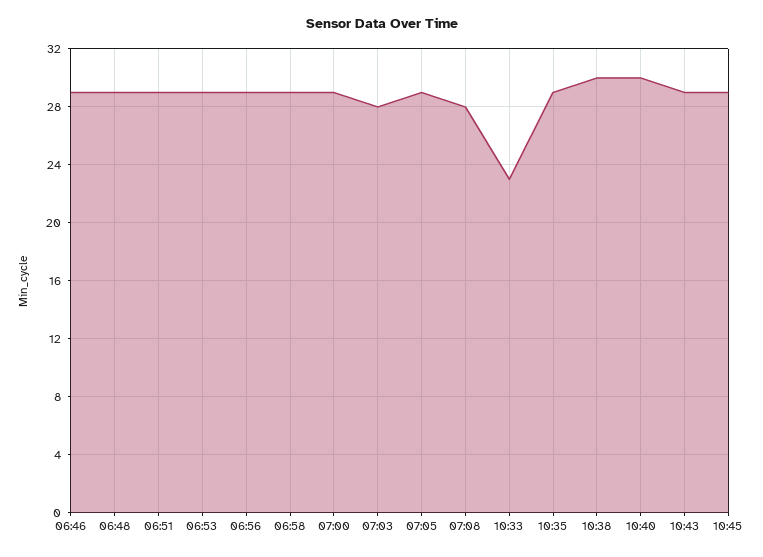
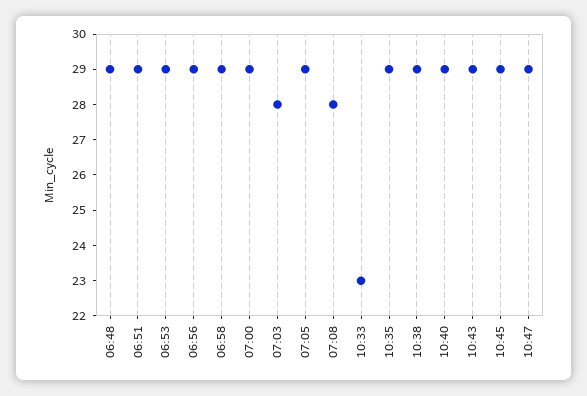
06:46: 29 -> none
10:38: 30 -> 29
10:40: 30 -> 29
10:47: none -> 29

